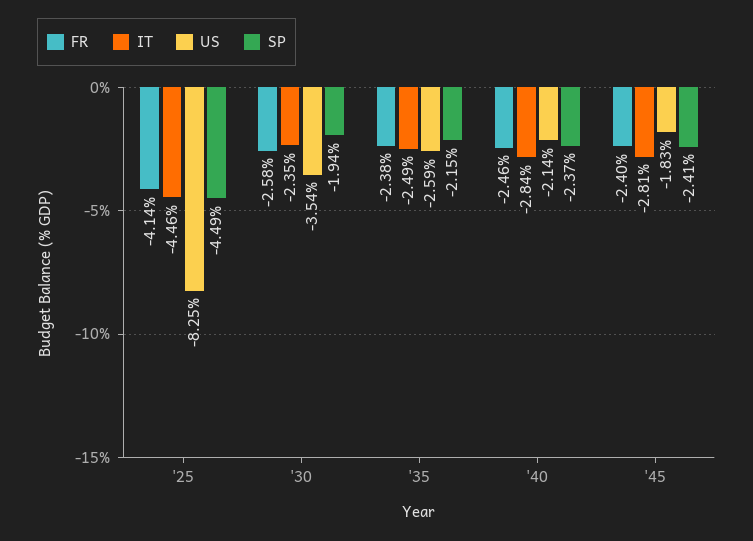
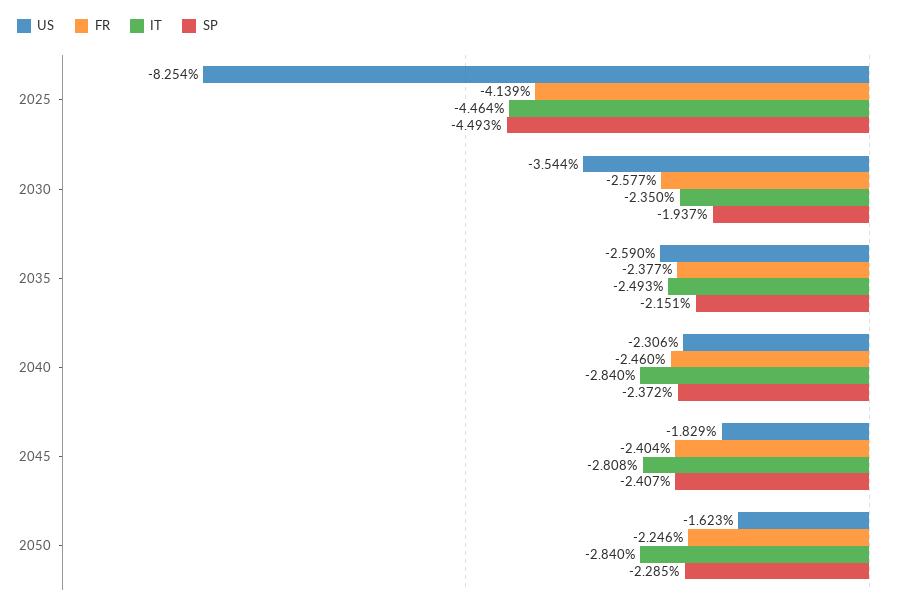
US, '40: -2.14 -> -2.306
US, 2050: none -> -1.623
FR, 2050: none -> -2.246
IT, 2050: none -> -2.84
SP, 2050: none -> -2.285

